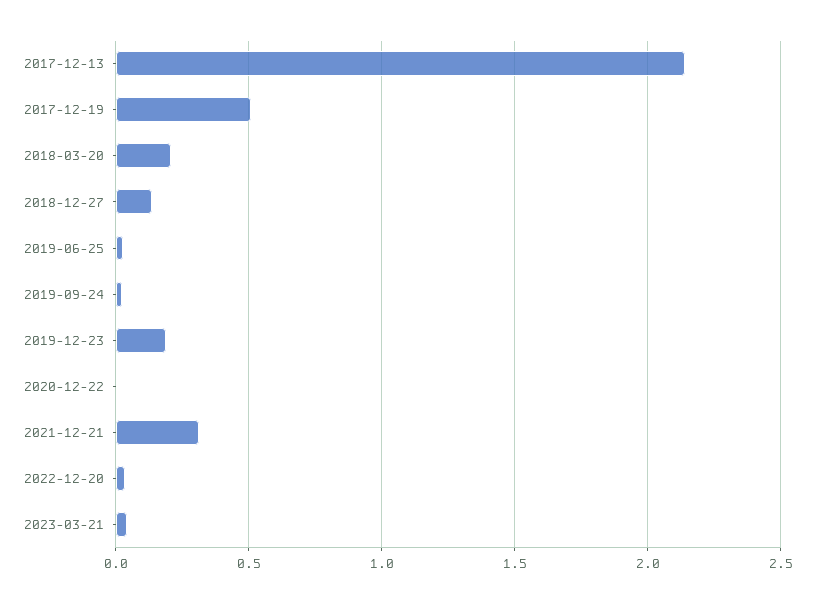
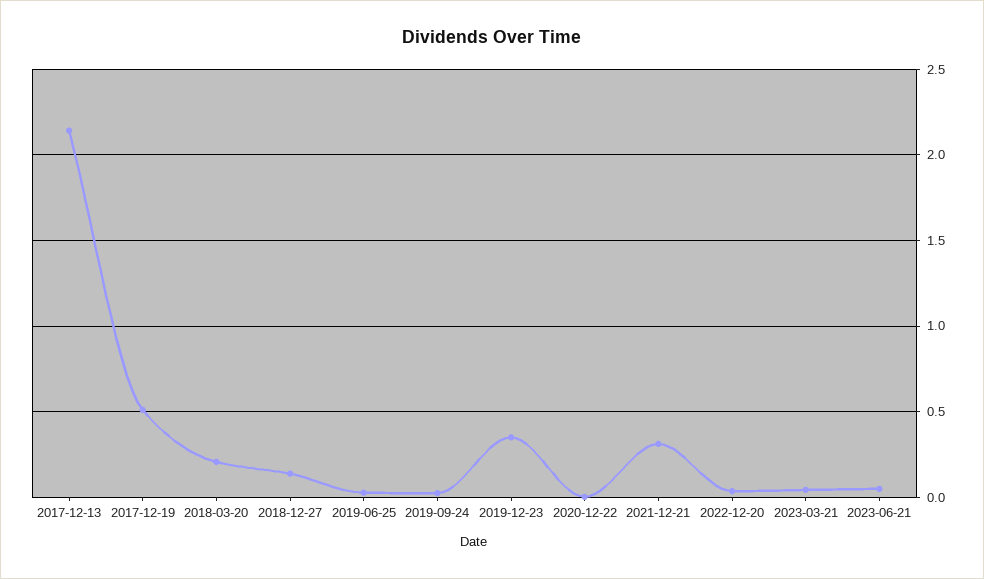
2019-12-23: 0.2 -> 0.35
2023-06-21: none -> 0.05

